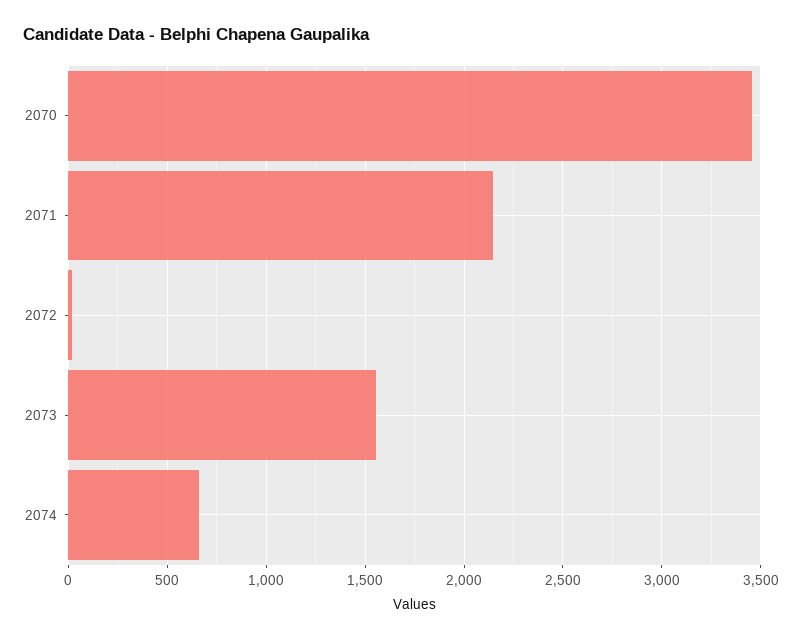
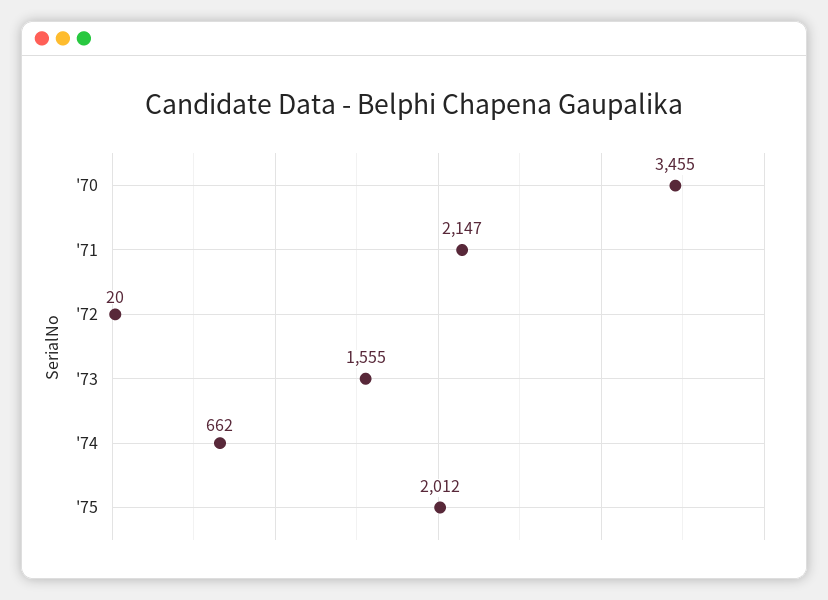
'75: none -> 2012

